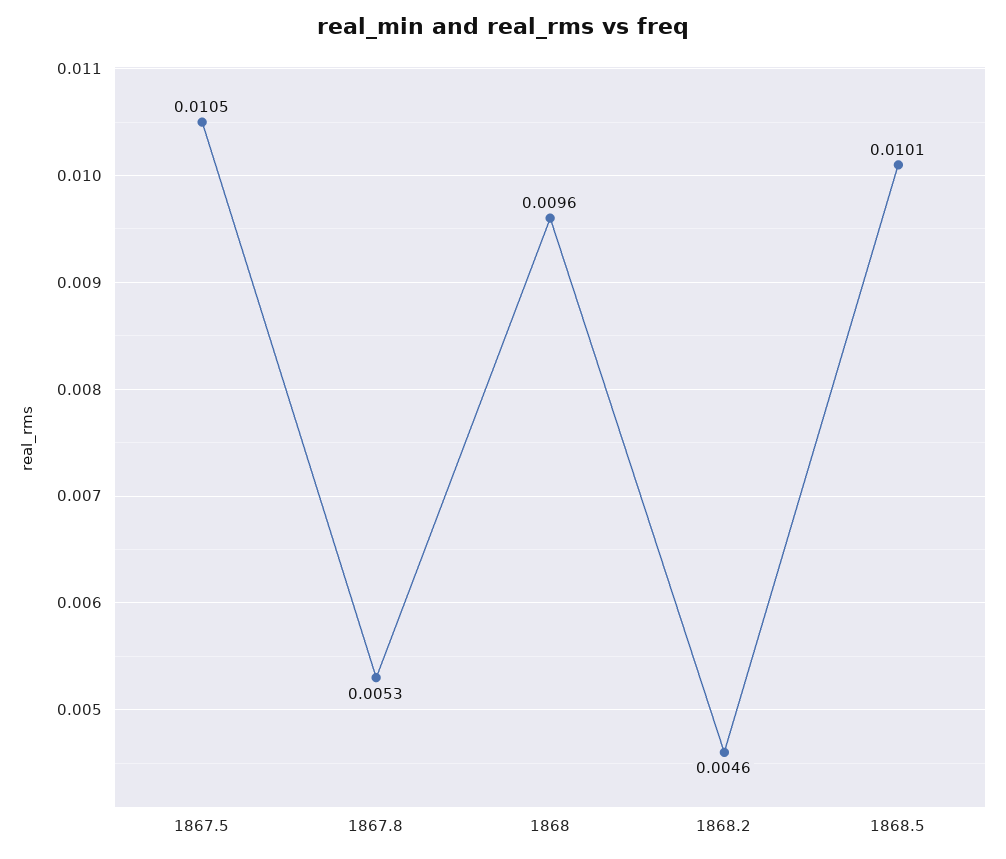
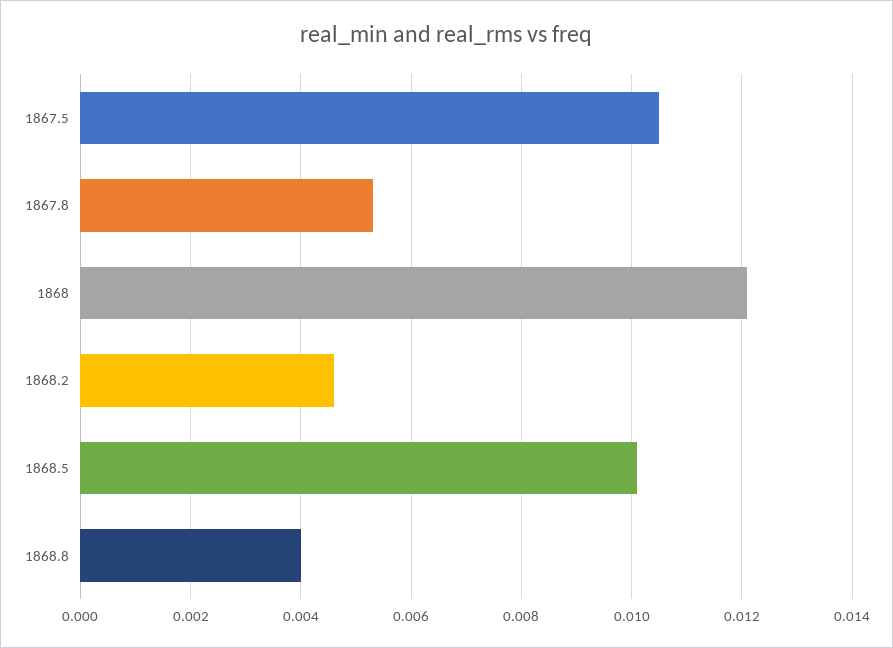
1868: 0.0096 -> 0.012
1868.8: none -> 0.004

